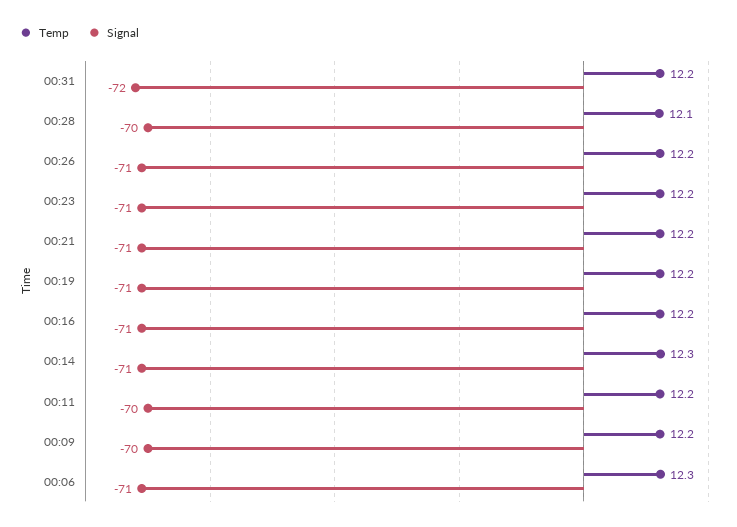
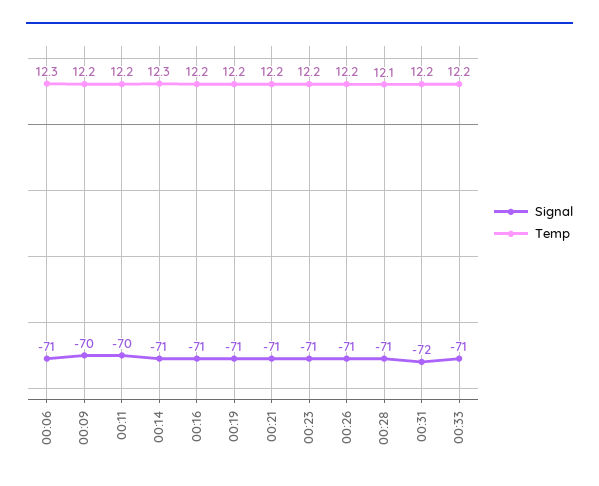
Signal, 00:28: -70 -> -71
Signal, 00:33: none -> -71
Temp, 00:33: none -> 12.2

